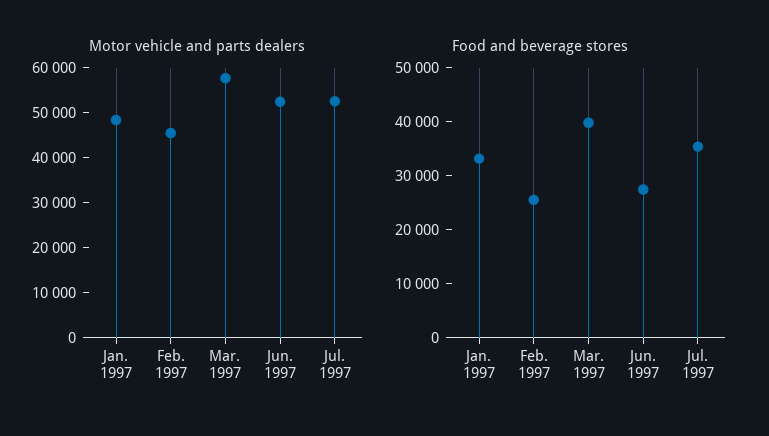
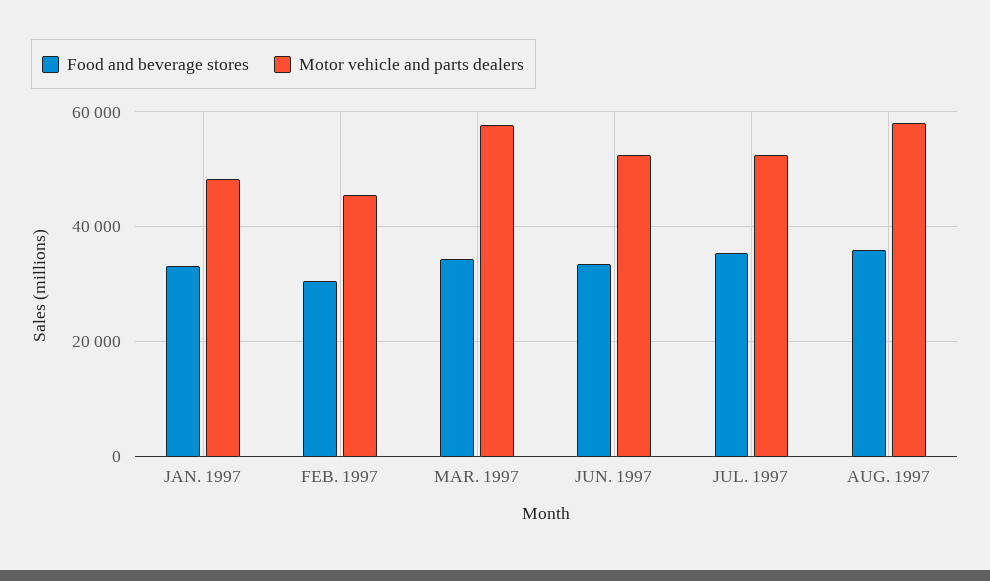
Food and beverage stores, Feb. 1997: 26000 -> 30000
Food and beverage stores, Mar. 1997: 40000 -> 34000
Food and beverage stores, Jun. 1997: 28000 -> 34000
Food and beverage stores, AUG. 1997: none -> 36000
Motor vehicle and parts dealers, AUG. 1997: none -> 58000

